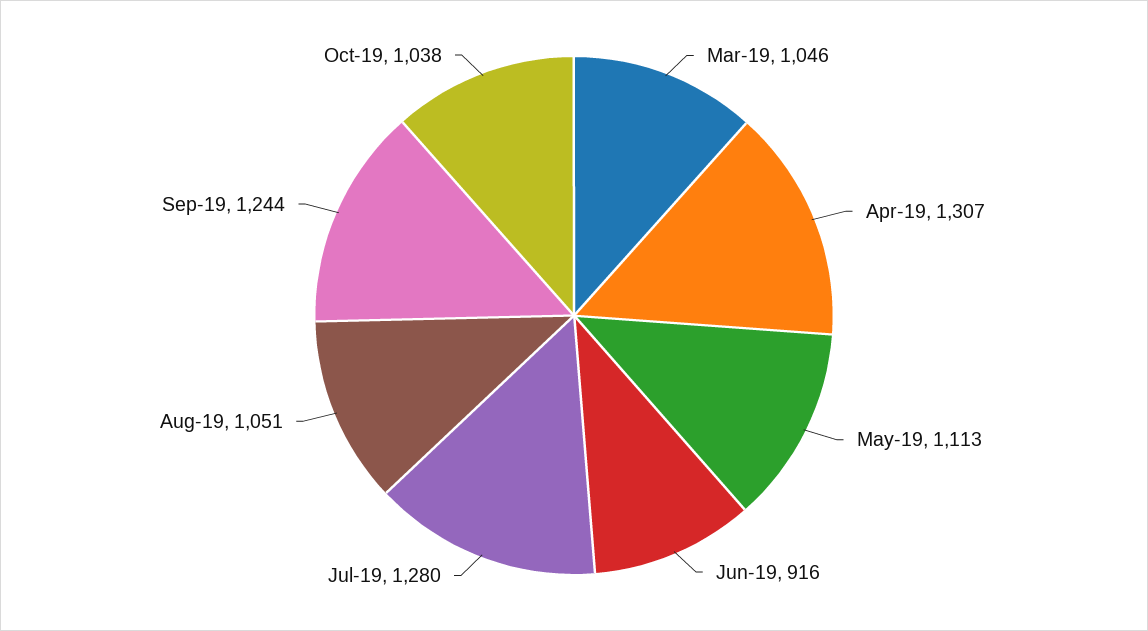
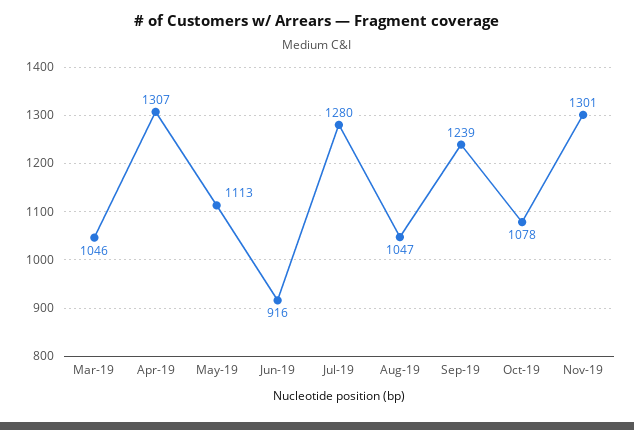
Aug-19: 1051 -> 1047
Sep-19: 1244 -> 1239
Oct-19: 1038 -> 1078
Nov-19: none -> 1301

